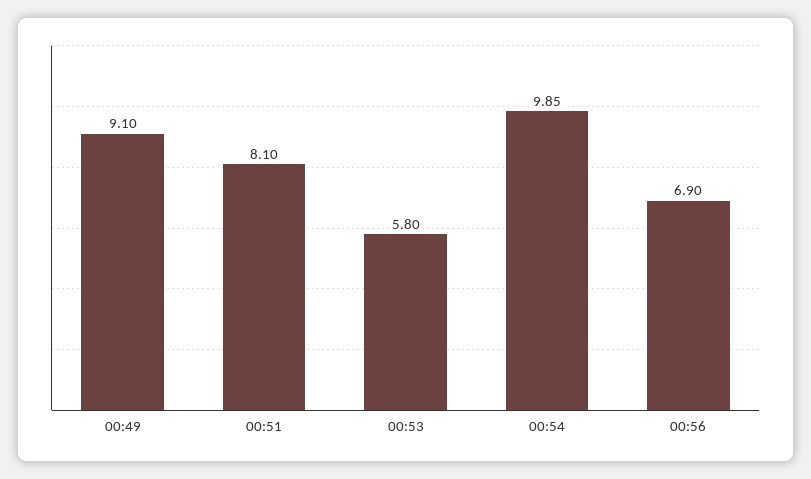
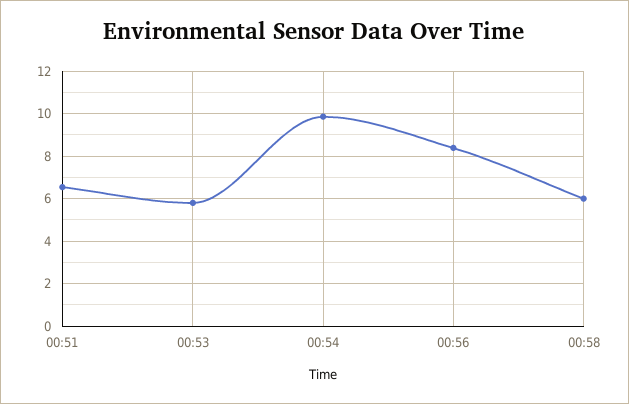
00:49: 9.1 -> none
00:51: 8.1 -> 6.5
00:56: 6.9 -> 8.5
00:58: none -> 6

